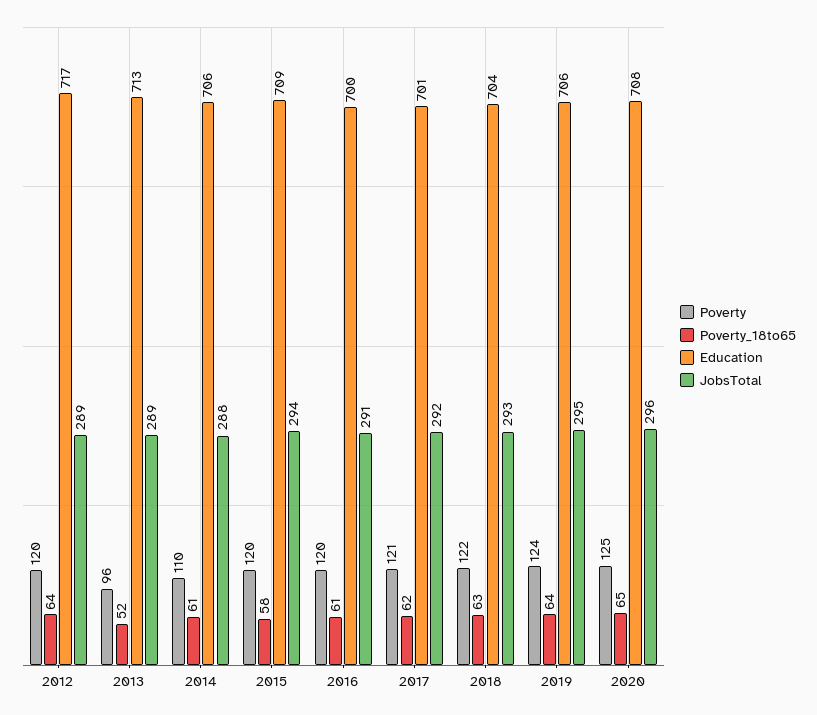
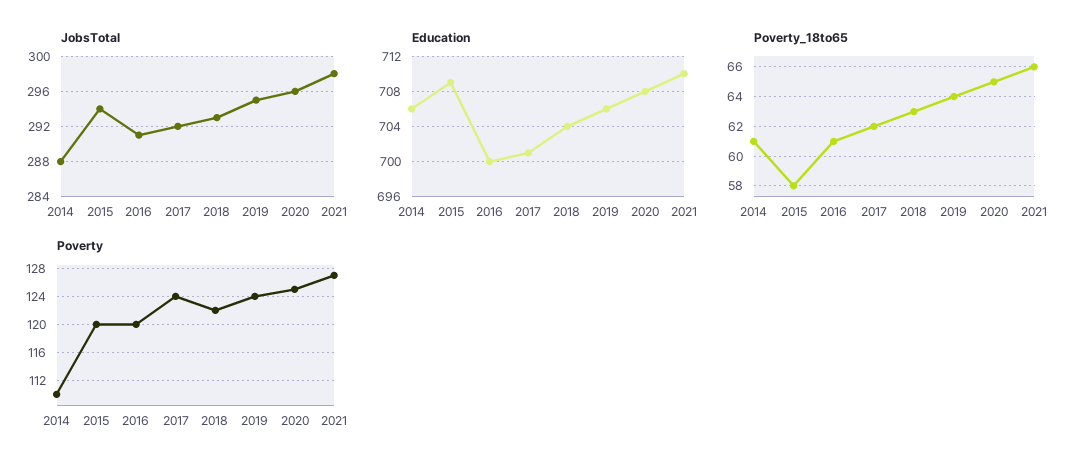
Poverty, 2012: 120 -> none
Poverty_18to65, 2012: 64 -> none
Education, 2012: 717 -> none
JobsTotal, 2012: 289 -> none
Poverty, 2013: 96 -> none
Poverty_18to65, 2013: 52 -> none
Education, 2013: 713 -> none
JobsTotal, 2013: 289 -> none
Poverty, 2017: 121 -> 124
JobsTotal, 2021: none -> 298
Education, 2021: none -> 710
Poverty_18to65, 2021: none -> 66
Poverty, 2021: none -> 127

